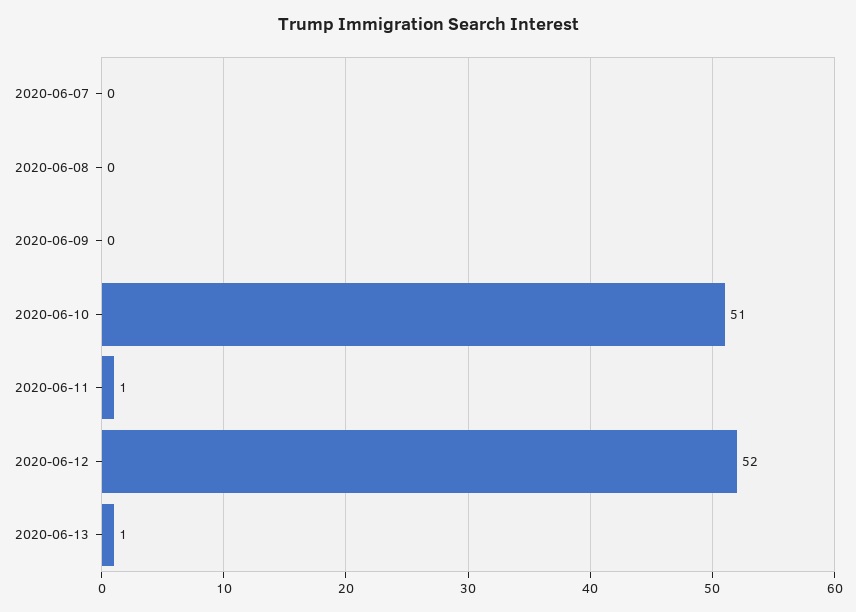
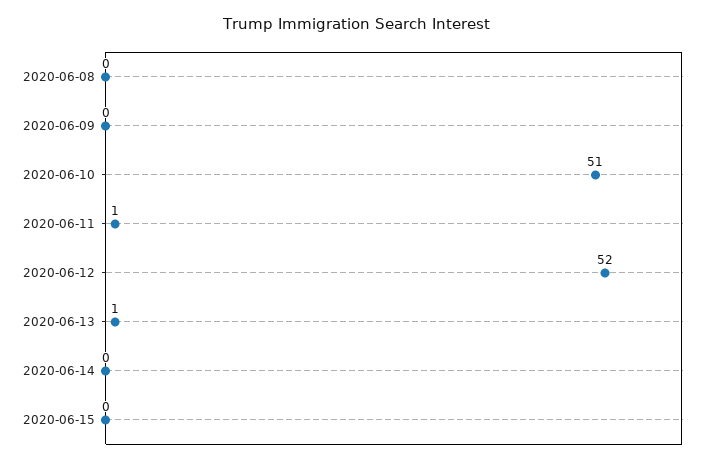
2020-06-07: 0 -> none
2020-06-14: none -> 0
2020-06-15: none -> 0

